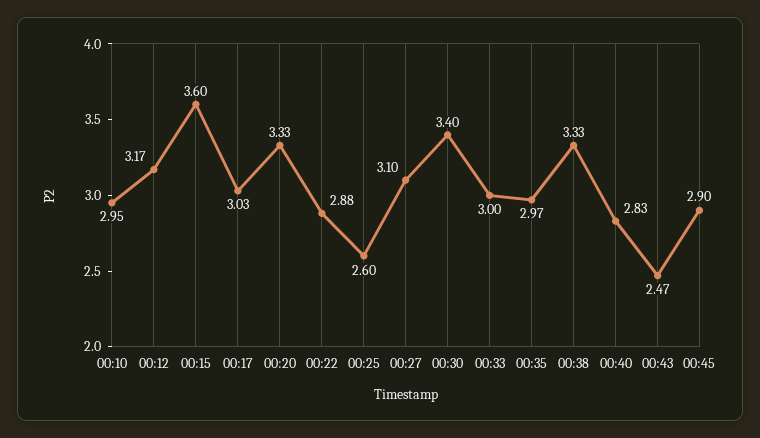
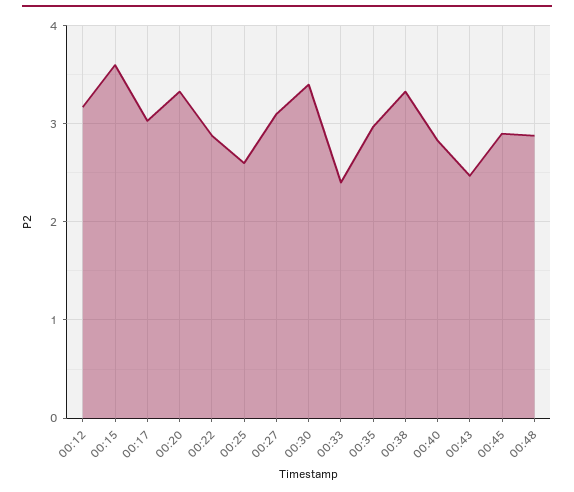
00:10: 2.95 -> none
00:33: 3 -> 2.4
00:48: none -> 2.9

